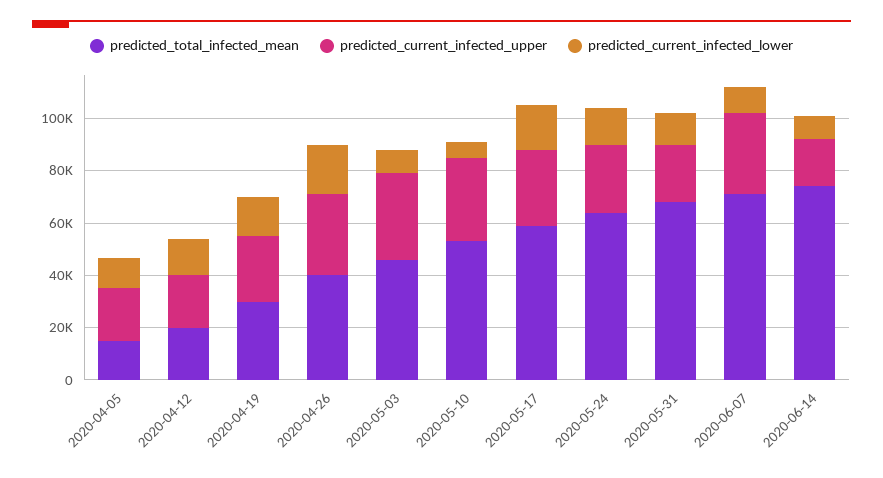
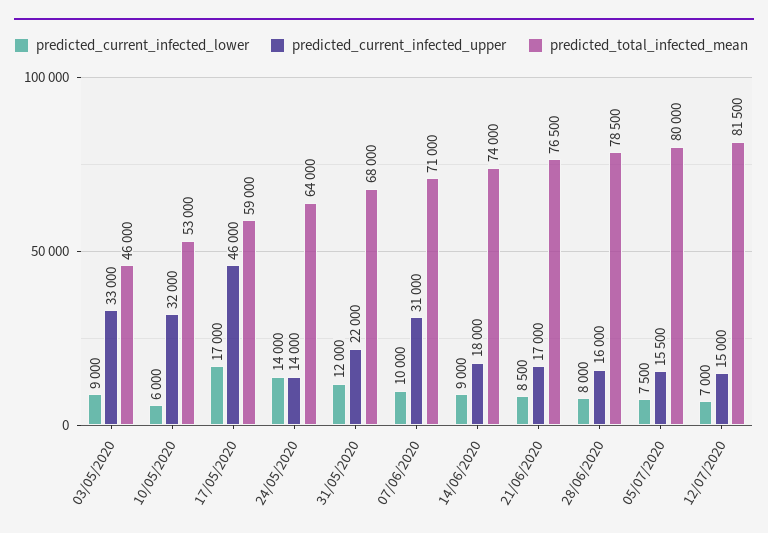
predicted_total_infected_mean, 2020-04-05: 15000 -> none
predicted_current_infected_upper, 2020-04-05: 20000 -> none
predicted_current_infected_lower, 2020-04-05: 10000 -> none
predicted_total_infected_mean, 2020-04-12: 20000 -> none
predicted_current_infected_upper, 2020-04-12: 20000 -> none
predicted_current_infected_lower, 2020-04-12: 15000 -> none
predicted_total_infected_mean, 2020-04-19: 30000 -> none
predicted_current_infected_upper, 2020-04-19: 25000 -> none
predicted_current_infected_lower, 2020-04-19: 15000 -> none
predicted_total_infected_mean, 2020-04-26: 40000 -> none
predicted_current_infected_upper, 2020-04-26: 30000 -> none
predicted_current_infected_lower, 2020-04-26: 20000 -> none
predicted_current_infected_upper, 2020-05-17: 30000 -> 46000
predicted_current_infected_upper, 2020-05-24: 25000 -> 14000
predicted_current_infected_lower, 21/06/2020: none -> 8500
predicted_current_infected_upper, 21/06/2020: none -> 17000
predicted_total_infected_mean, 21/06/2020: none -> 76500
predicted_current_infected_lower, 28/06/2020: none -> 8000
predicted_current_infected_upper, 28/06/2020: none -> 16000
predicted_total_infected_mean, 28/06/2020: none -> 78500
predicted_current_infected_lower, 05/07/2020: none -> 7500
predicted_current_infected_upper, 05/07/2020: none -> 15500
predicted_total_infected_mean, 05/07/2020: none -> 80000
predicted_current_infected_lower, 12/07/2020: none -> 7000
predicted_current_infected_upper, 12/07/2020: none -> 15000
predicted_total_infected_mean, 12/07/2020: none -> 81500

